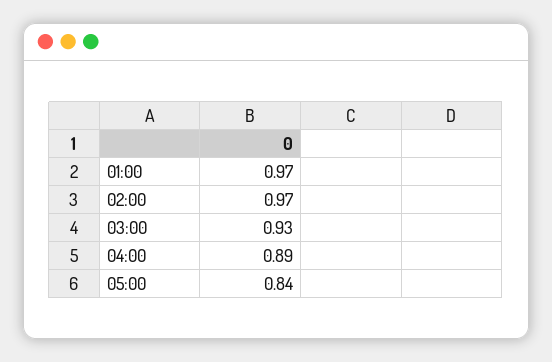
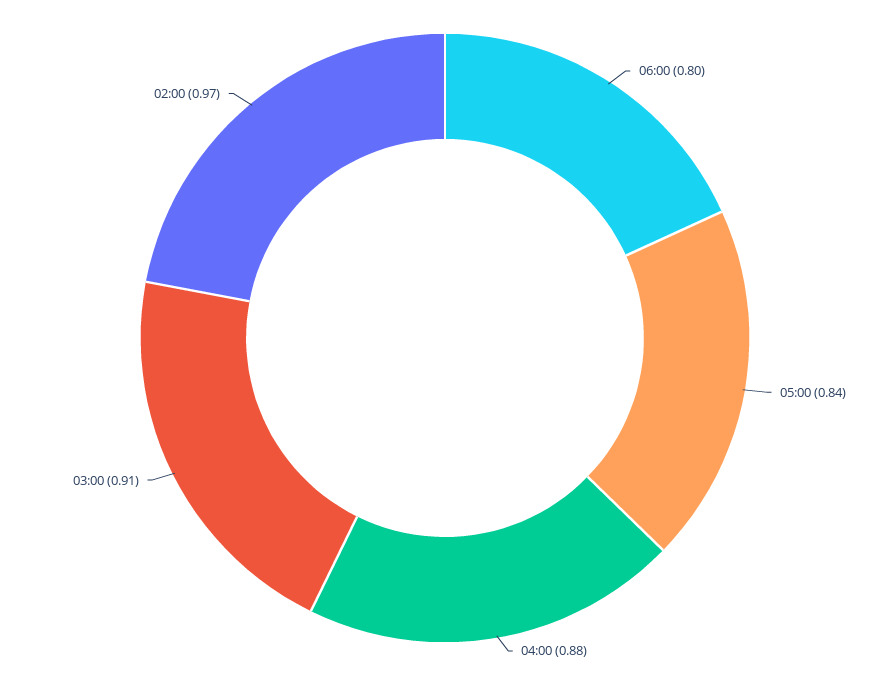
01:00: 0.97 -> none
03:00: 0.93 -> 0.91
04:00: 0.89 -> 0.88
06:00: none -> 0.8

